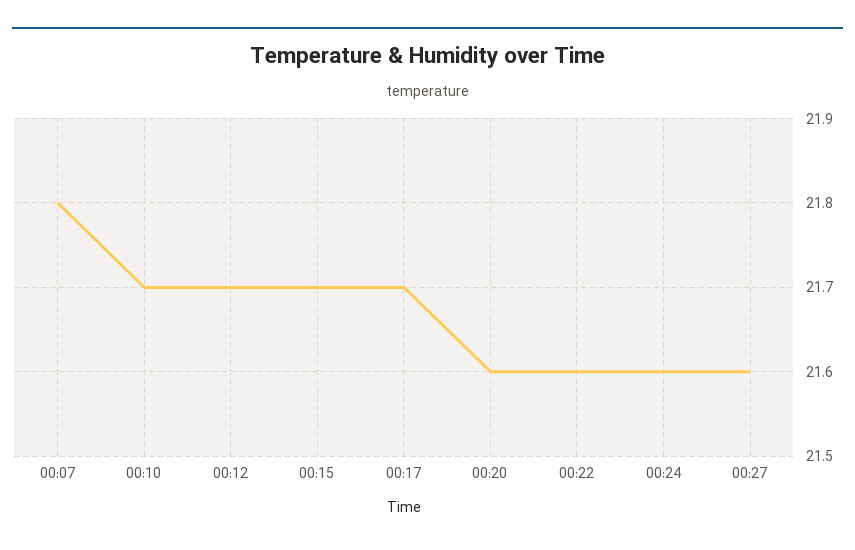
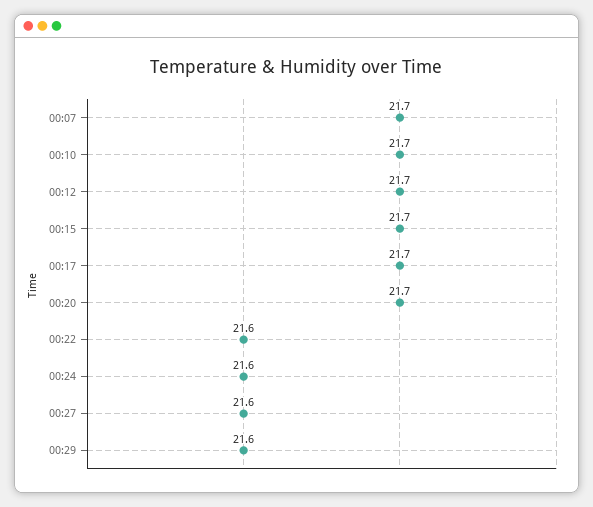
00:07: 21.8 -> 21.7
00:20: 21.6 -> 21.7
00:29: none -> 21.6

